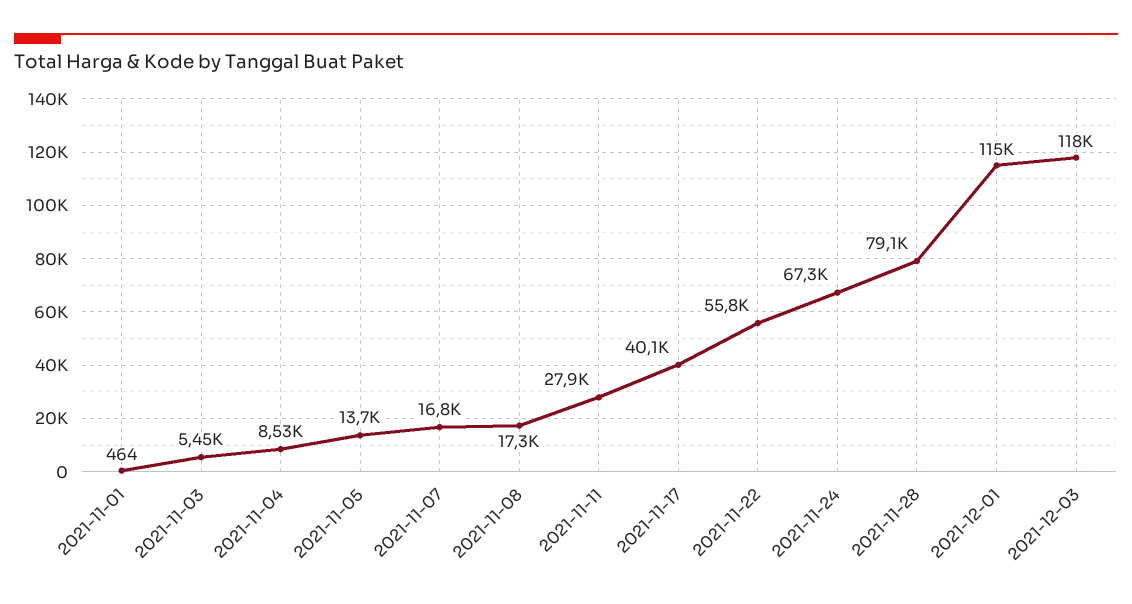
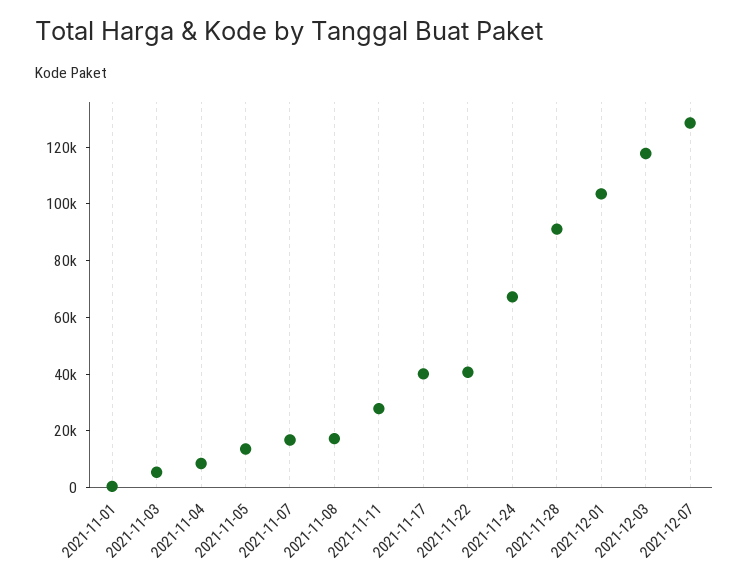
2021-11-22: 55800 -> 40000
2021-11-28: 79100 -> 90000
2021-12-01: 115000 -> 105000
2021-12-07: none -> 130000

